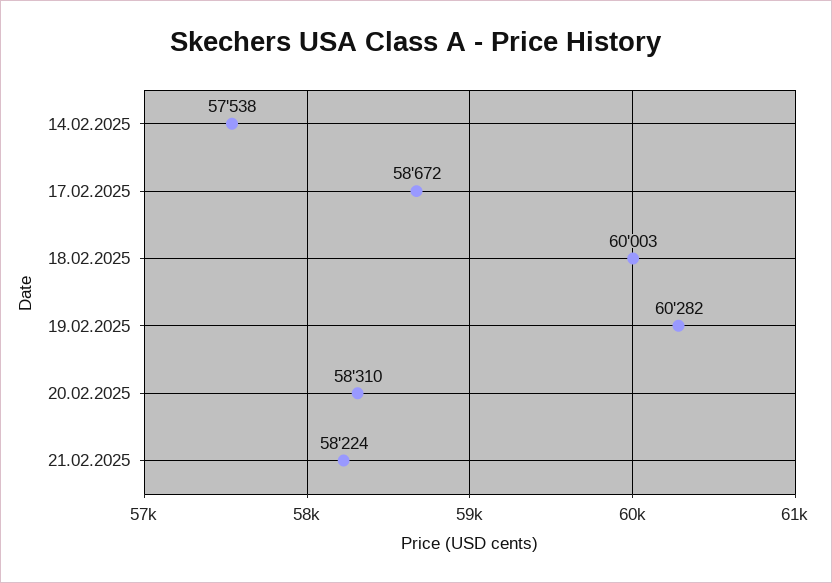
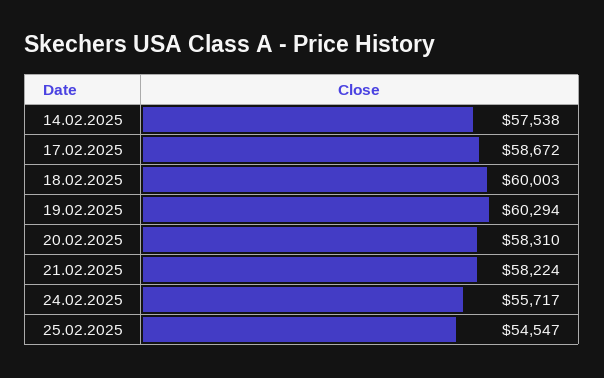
19.02.2025: 60282 -> 60294
24.02.2025: none -> 55717
25.02.2025: none -> 54547

